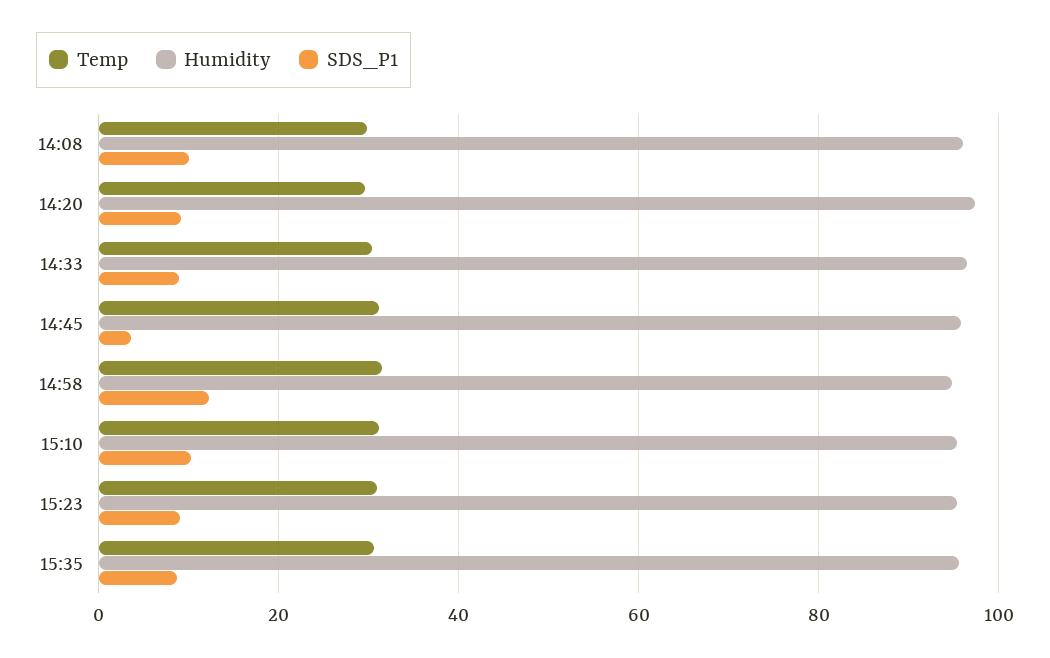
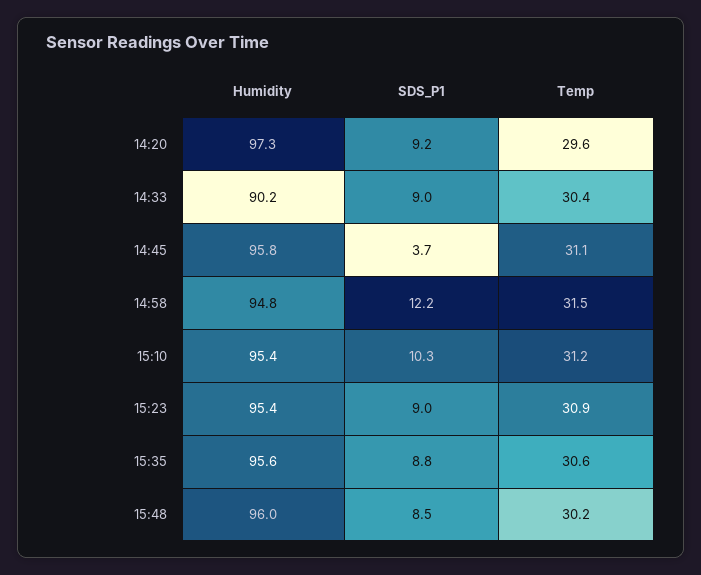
Temp, 14:08: 30 -> none
Humidity, 14:08: 96 -> none
SDS_P1, 14:08: 10 -> none
Humidity, 14:33: 96 -> 90.2
Humidity, 15:48: none -> 96
SDS_P1, 15:48: none -> 8.5
Temp, 15:48: none -> 30.2

